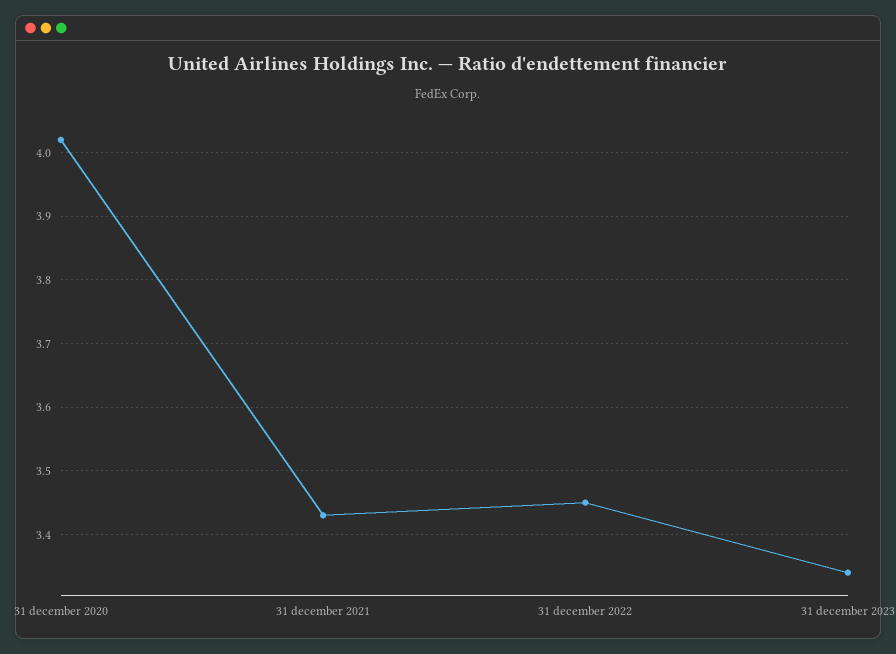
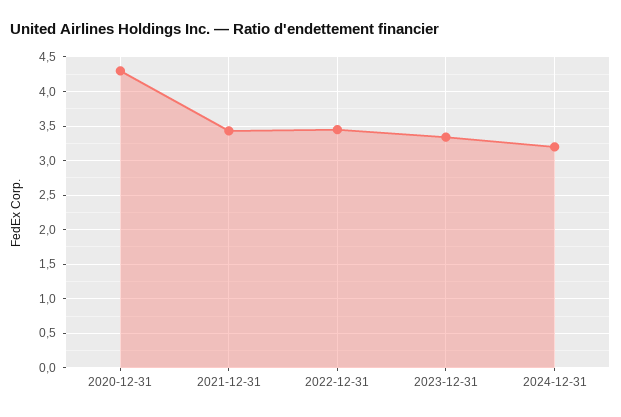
31 december 2020: 4.02 -> 4.3
2024-12-31: none -> 3.2

